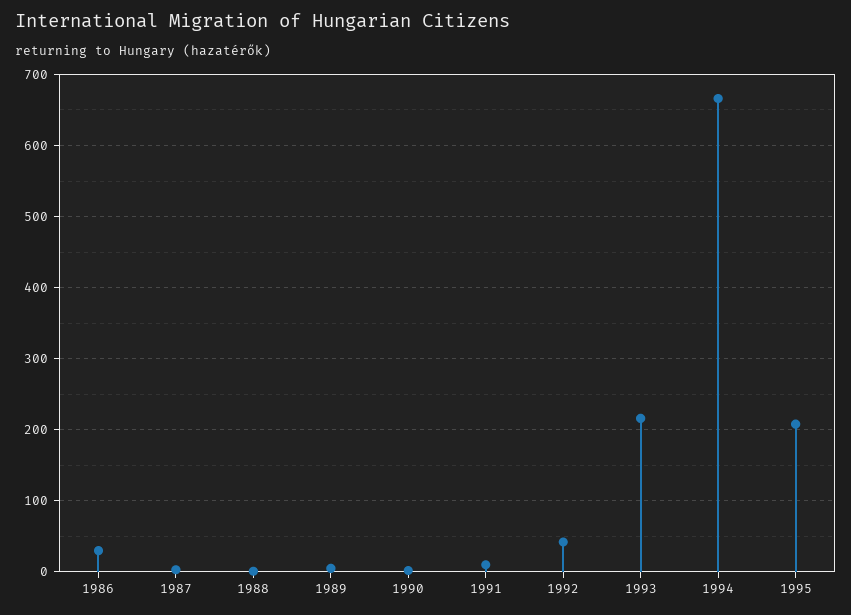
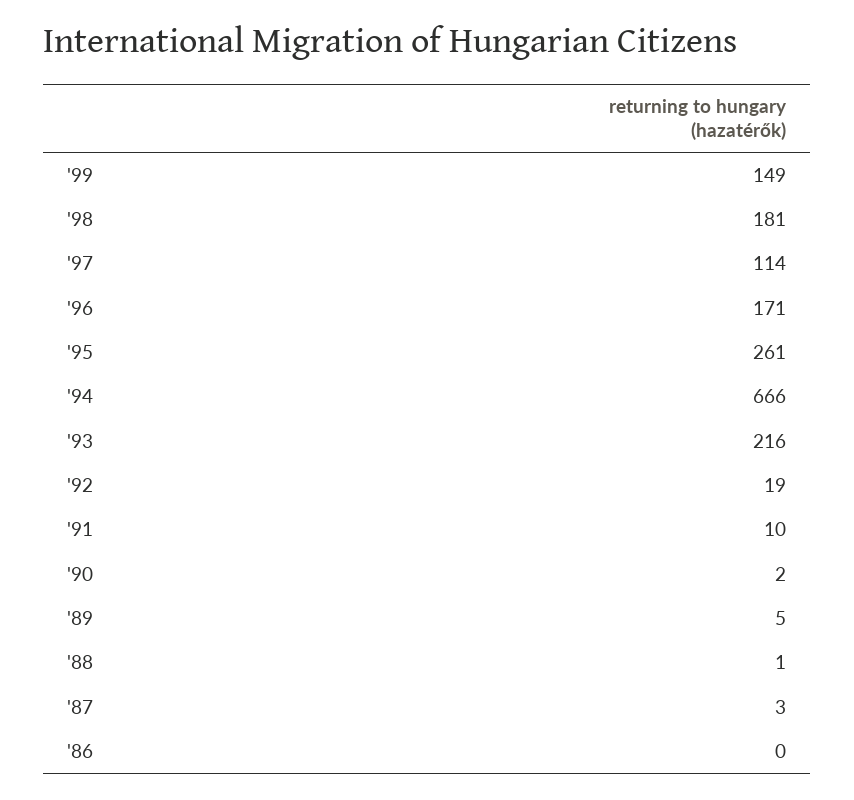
1986: 30 -> 0
1992: 40 -> 19
1995: 210 -> 261
'99: none -> 149
'98: none -> 181
'97: none -> 114
'96: none -> 171

